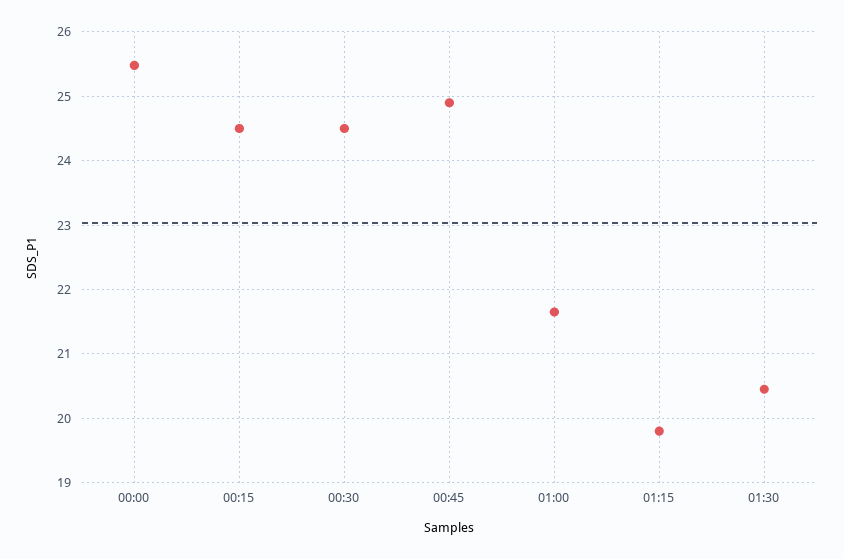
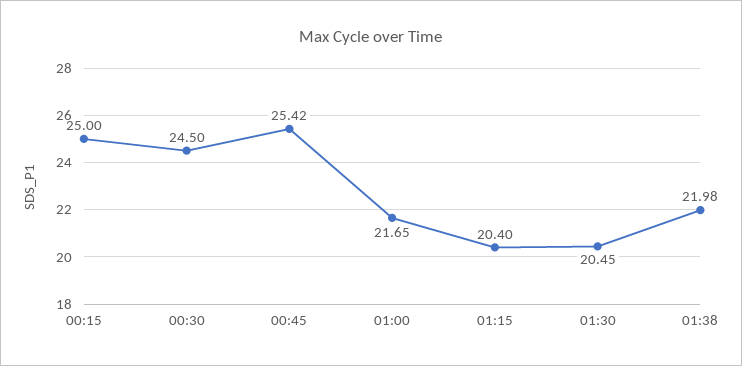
00:00: 25.5 -> none
00:15: 24.5 -> 25
00:45: 24.9 -> 25.42
01:15: 19.8 -> 20.4
01:38: none -> 21.98

